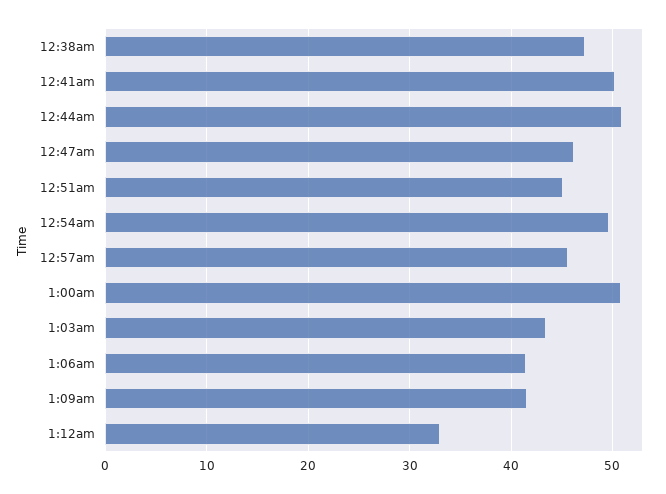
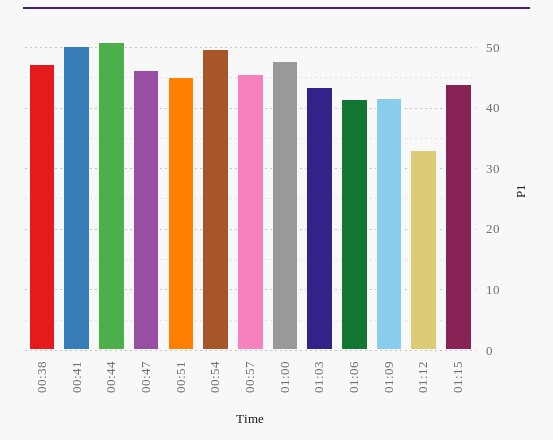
1:00am: 51 -> 48
01:15: none -> 44

